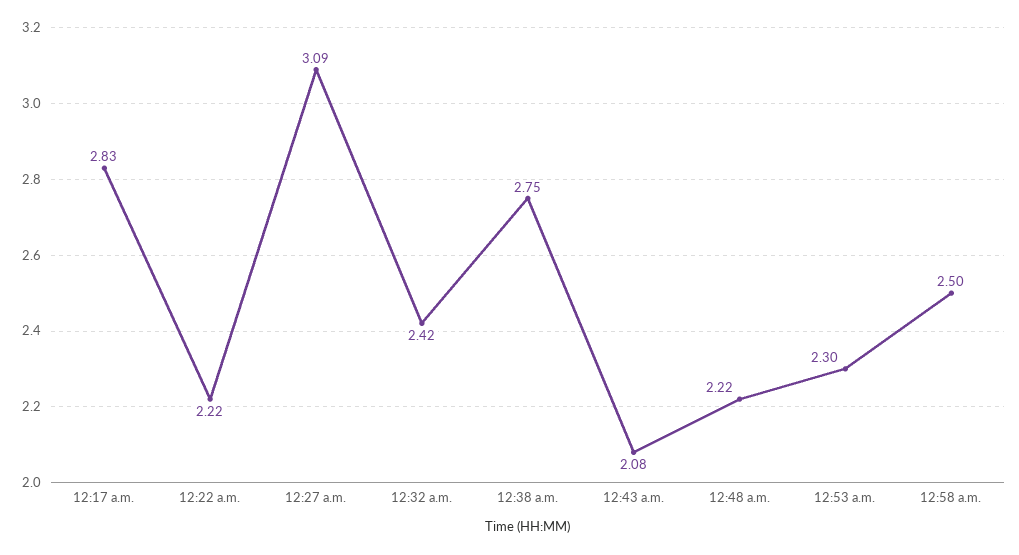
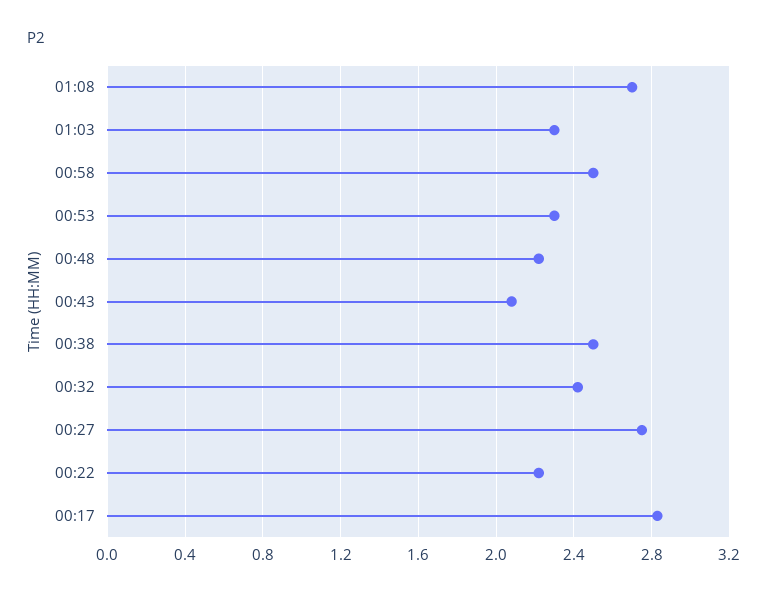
12:27 a.m.: 3.09 -> 2.75
12:38 a.m.: 2.75 -> 2.5
01:08: none -> 2.7
01:03: none -> 2.3

